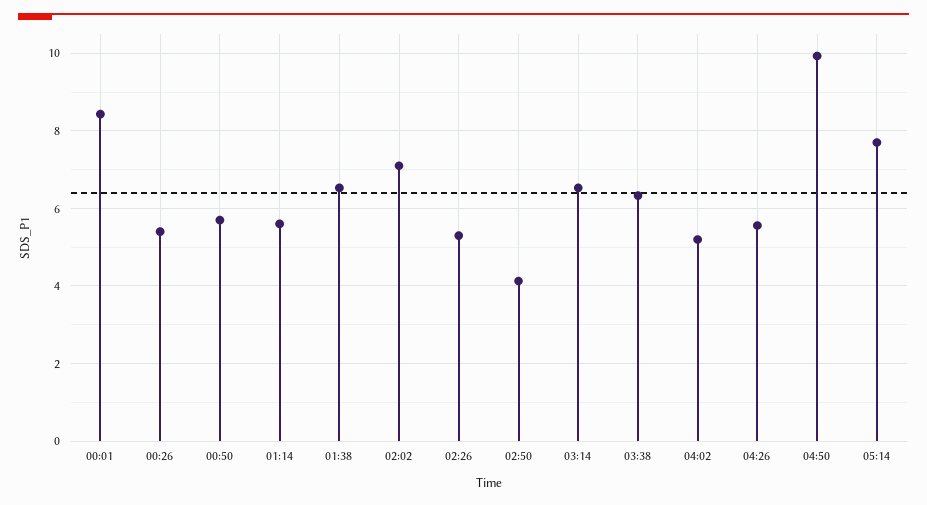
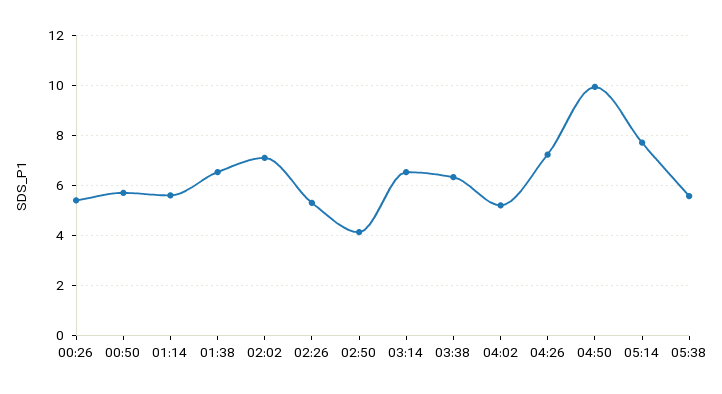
00:01: 8.4 -> none
04:26: 5.6 -> 7.25
05:38: none -> 5.5

